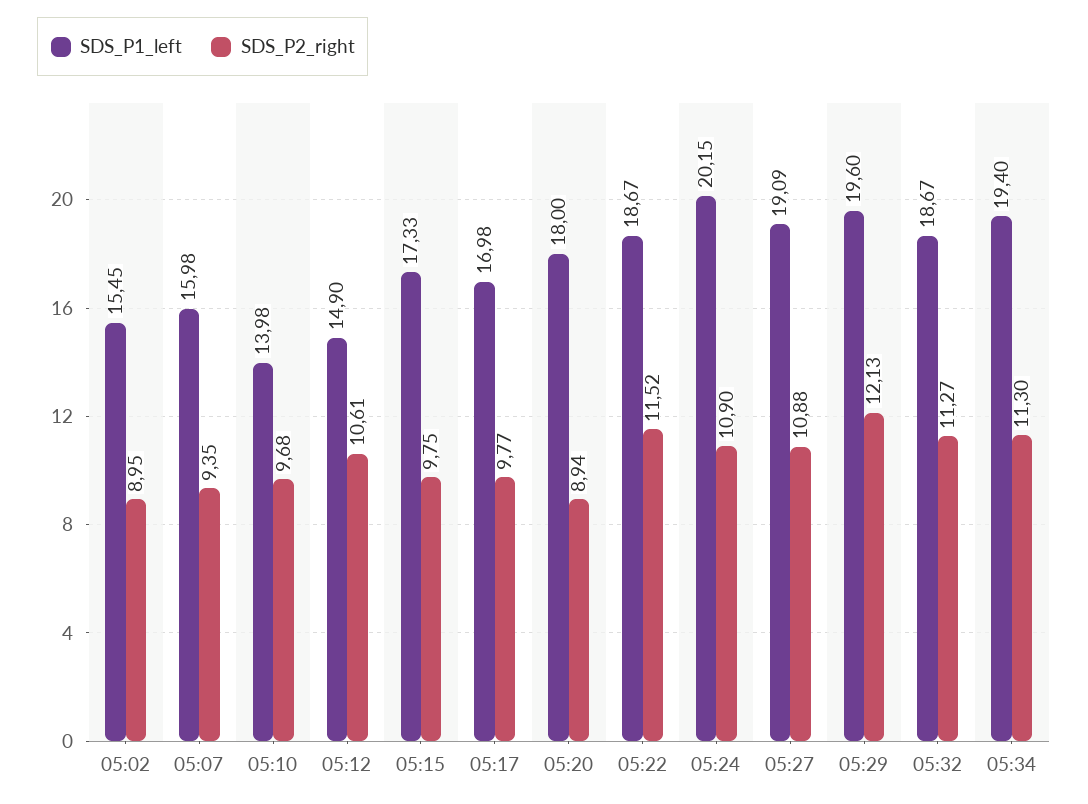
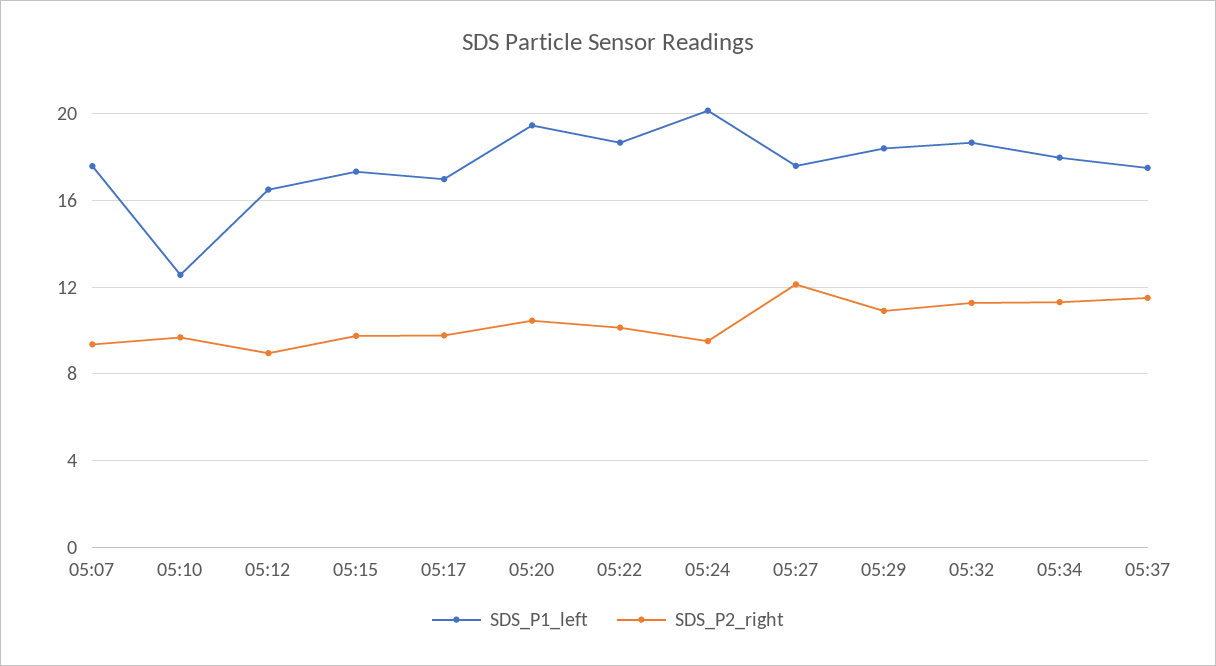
SDS_P1_left, 05:02: 15.45 -> none
SDS_P2_right, 05:02: 8.95 -> none
SDS_P1_left, 05:07: 15.98 -> 17.5
SDS_P1_left, 05:10: 13.98 -> 12.5
SDS_P1_left, 05:12: 14.9 -> 16.5
SDS_P2_right, 05:12: 10.61 -> 9
SDS_P1_left, 05:20: 18 -> 19.5
SDS_P2_right, 05:20: 8.94 -> 10.5
SDS_P2_right, 05:22: 11.52 -> 10
SDS_P2_right, 05:24: 10.9 -> 9.5
SDS_P1_left, 05:27: 19.09 -> 17.5
SDS_P2_right, 05:27: 10.88 -> 12
SDS_P1_left, 05:29: 19.6 -> 18.5
SDS_P2_right, 05:29: 12.13 -> 11
SDS_P1_left, 05:34: 19.4 -> 18
SDS_P1_left, 05:37: none -> 17.5
SDS_P2_right, 05:37: none -> 11.5

